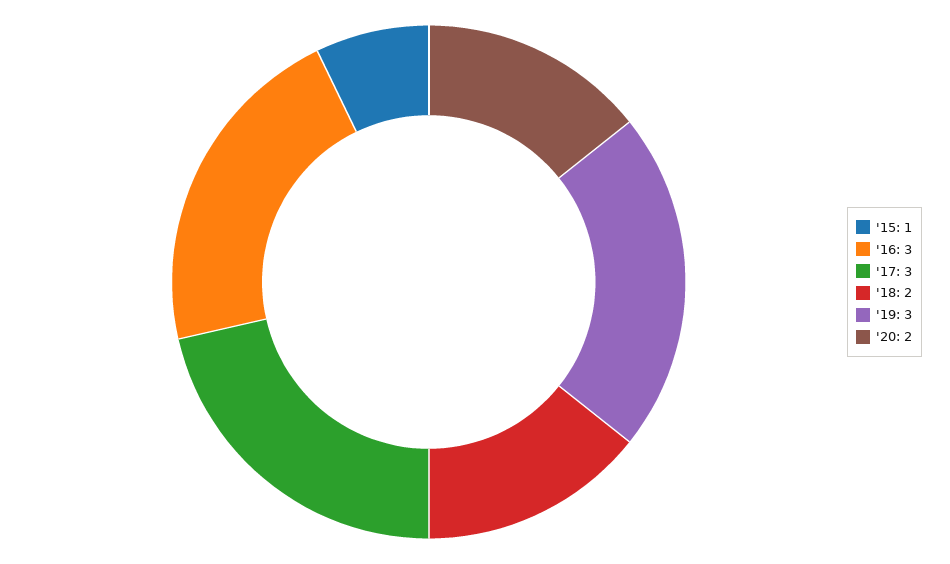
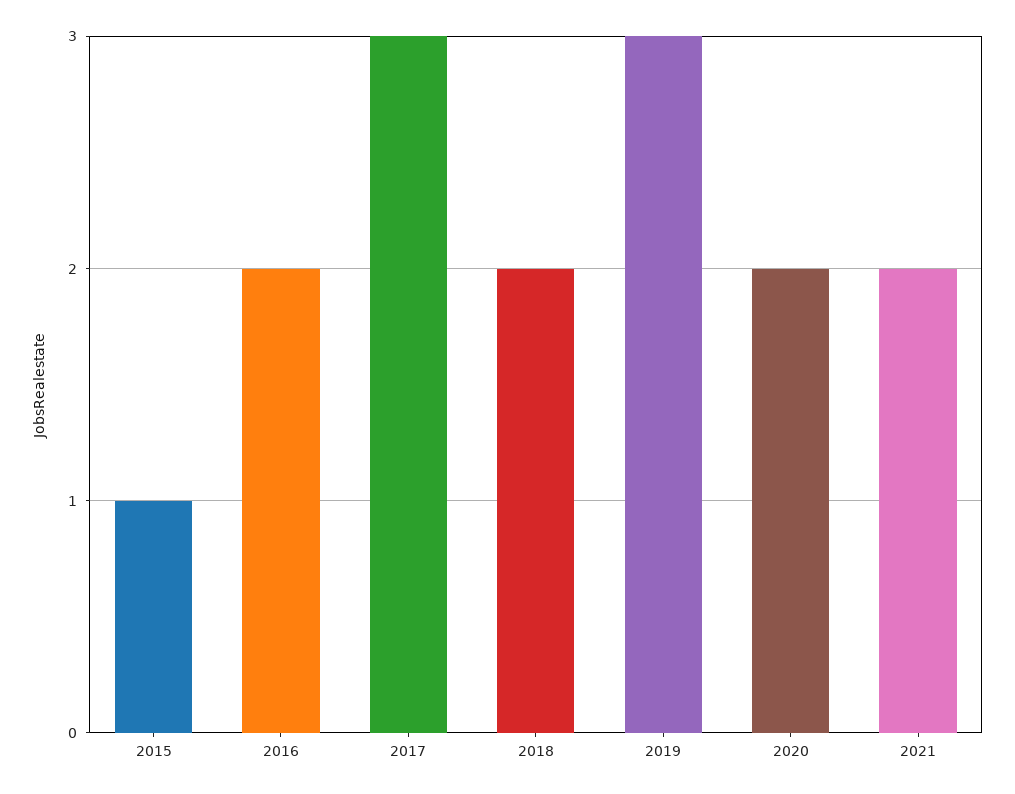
'16: 3 -> 2
2021: none -> 2

